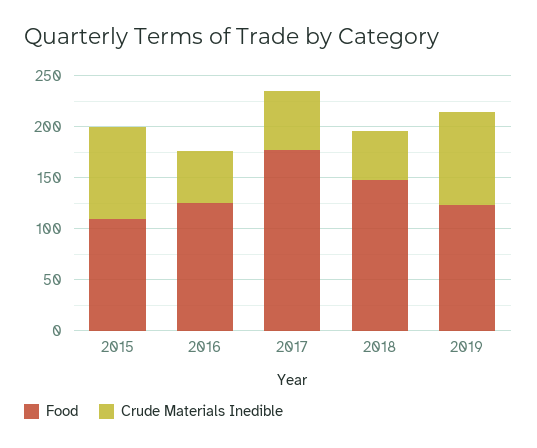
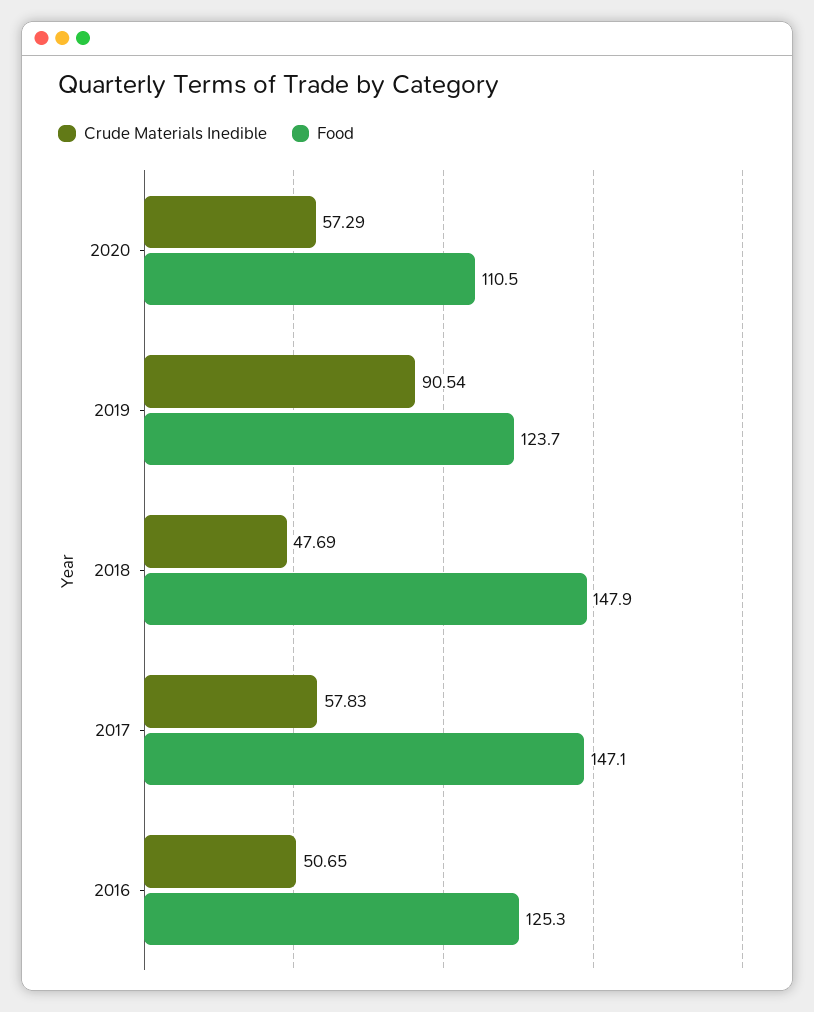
Food, 2015: 110 -> none
Crude Materials Inedible, 2015: 90 -> none
Food, 2017: 180 -> 147.1
Crude Materials Inedible, 2020: none -> 57.29
Food, 2020: none -> 110.5

